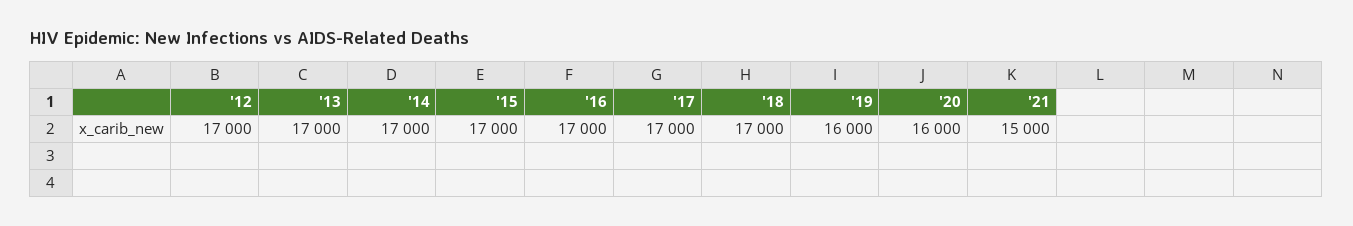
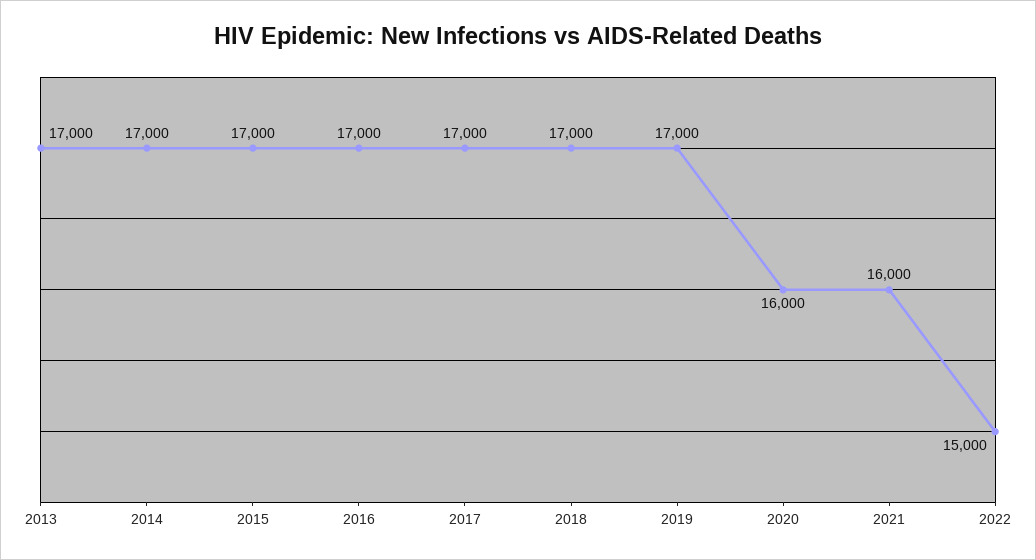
'12: 17000 -> none
'19: 16000 -> 17000
'21: 15000 -> 16000
2022: none -> 15000

